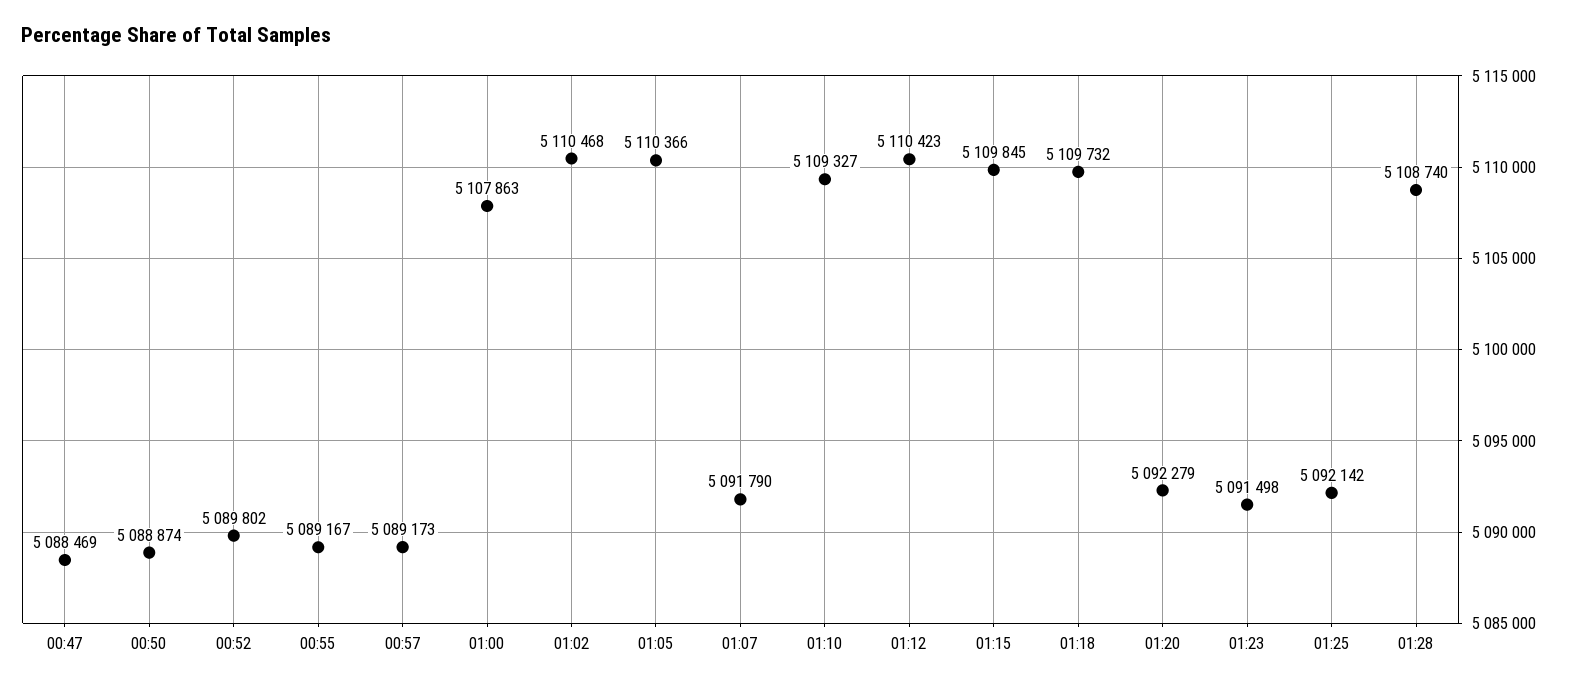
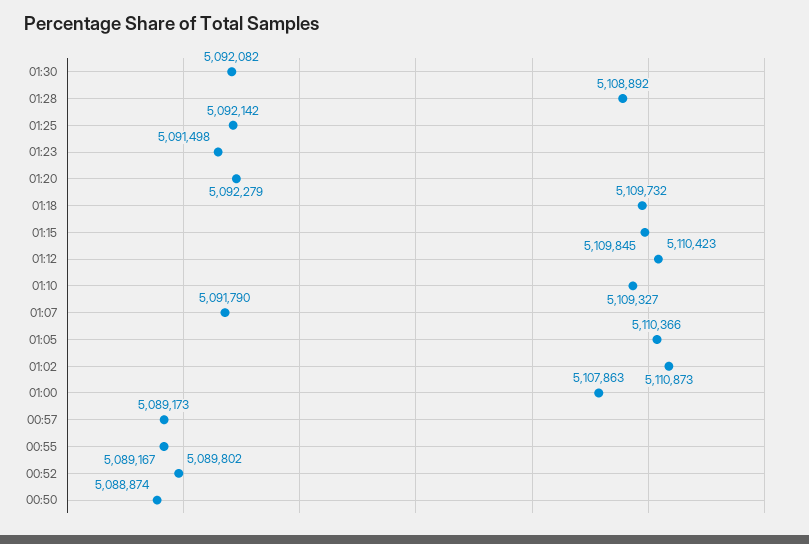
00:47: 5088469 -> none
01:02: 5110468 -> 5110873
01:28: 5108740 -> 5108892
01:30: none -> 5092082

